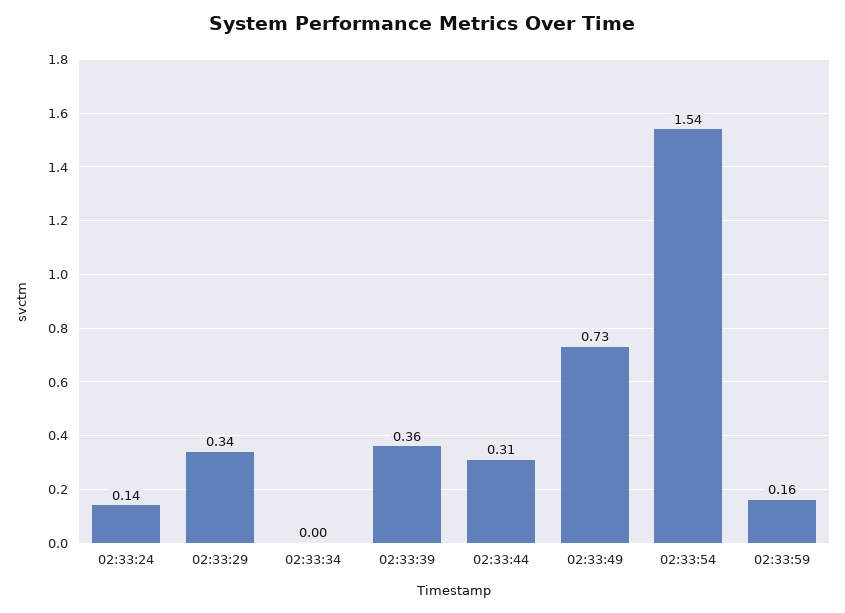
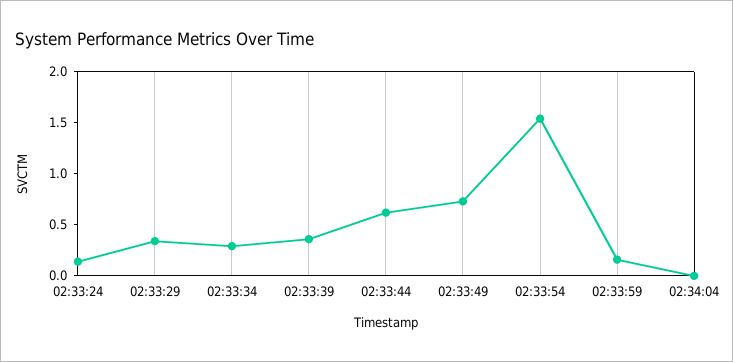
02:33:34: 0 -> 0.3
02:33:44: 0.31 -> 0.6
02:34:04: none -> 0

